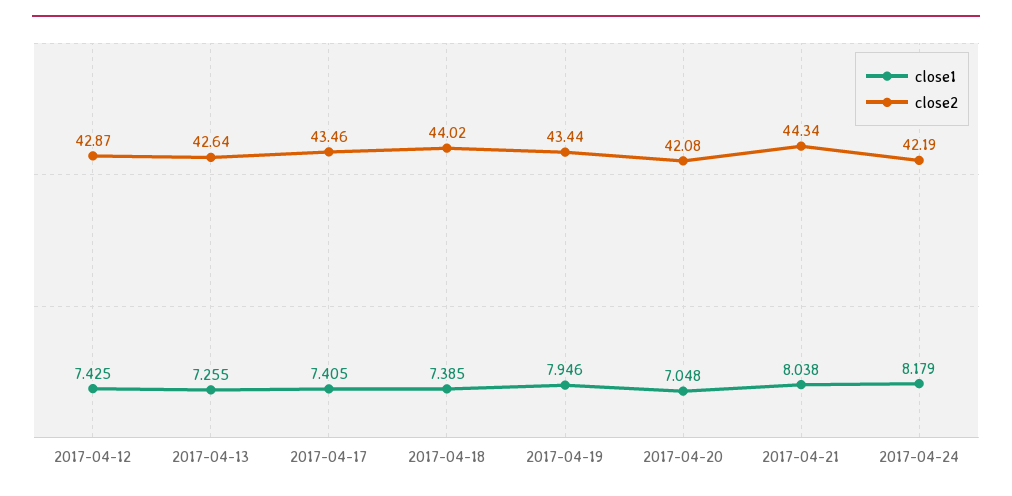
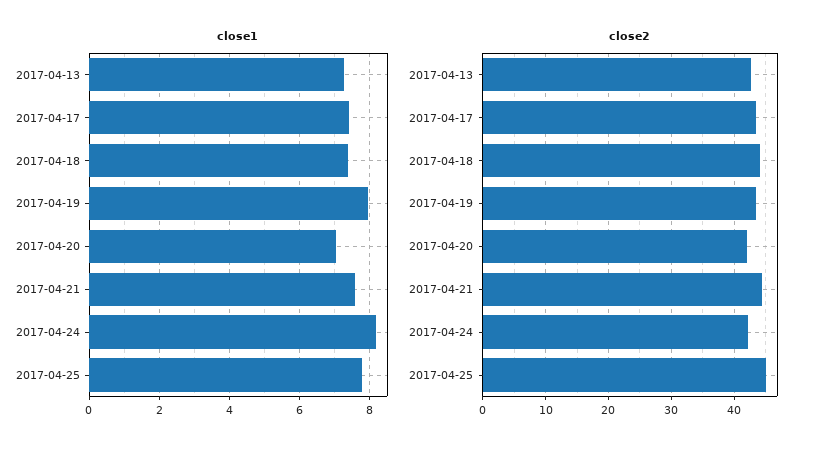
close1, 2017-04-12: 7.425 -> none
close2, 2017-04-12: 42.87 -> none
close1, 2017-04-21: 8.038 -> 7.6
close1, 2017-04-25: none -> 7.8
close2, 2017-04-25: none -> 45

